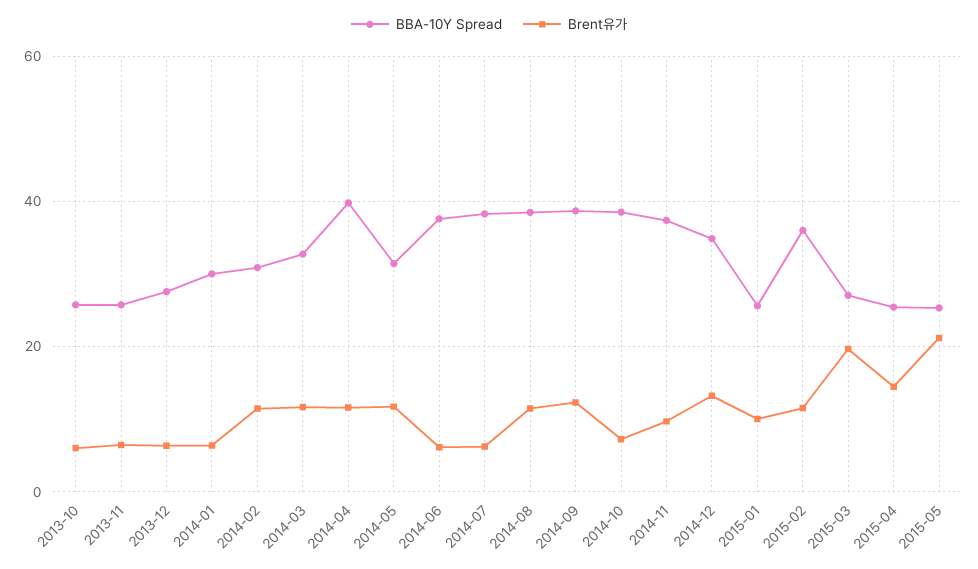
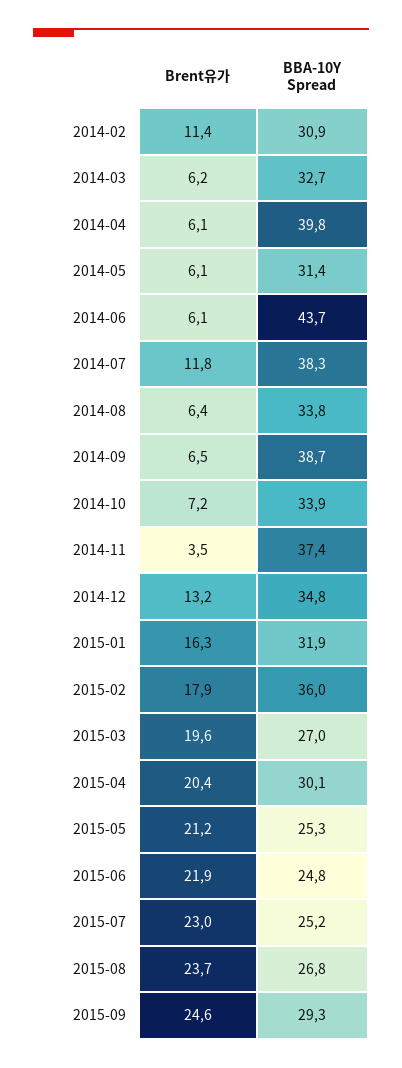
BBA-10Y Spread, 2013-10: 26 -> none
Brent유가, 2013-10: 6 -> none
BBA-10Y Spread, 2013-11: 26 -> none
Brent유가, 2013-11: 6 -> none
BBA-10Y Spread, 2013-12: 28 -> none
Brent유가, 2013-12: 6 -> none
BBA-10Y Spread, 2014-01: 30 -> none
Brent유가, 2014-01: 6 -> none
Brent유가, 2014-03: 12 -> 6.2
Brent유가, 2014-04: 12 -> 6.1
Brent유가, 2014-05: 12 -> 6.1
BBA-10Y Spread, 2014-06: 38 -> 43.7
Brent유가, 2014-07: 6 -> 11.8
BBA-10Y Spread, 2014-08: 38 -> 33.8
Brent유가, 2014-08: 12 -> 6.4
Brent유가, 2014-09: 12 -> 6.5
BBA-10Y Spread, 2014-10: 38 -> 33.9
Brent유가, 2014-11: 10 -> 3.5
BBA-10Y Spread, 2015-01: 26 -> 31.9
Brent유가, 2015-01: 10 -> 16.3
Brent유가, 2015-02: 12 -> 17.9
BBA-10Y Spread, 2015-04: 26 -> 30.1
Brent유가, 2015-04: 14 -> 20.4
Brent유가, 2015-06: none -> 21.9
BBA-10Y Spread, 2015-06: none -> 24.8
Brent유가, 2015-07: none -> 23
BBA-10Y Spread, 2015-07: none -> 25.2
Brent유가, 2015-08: none -> 23.7
BBA-10Y Spread, 2015-08: none -> 26.8
Brent유가, 2015-09: none -> 24.6
BBA-10Y Spread, 2015-09: none -> 29.3

